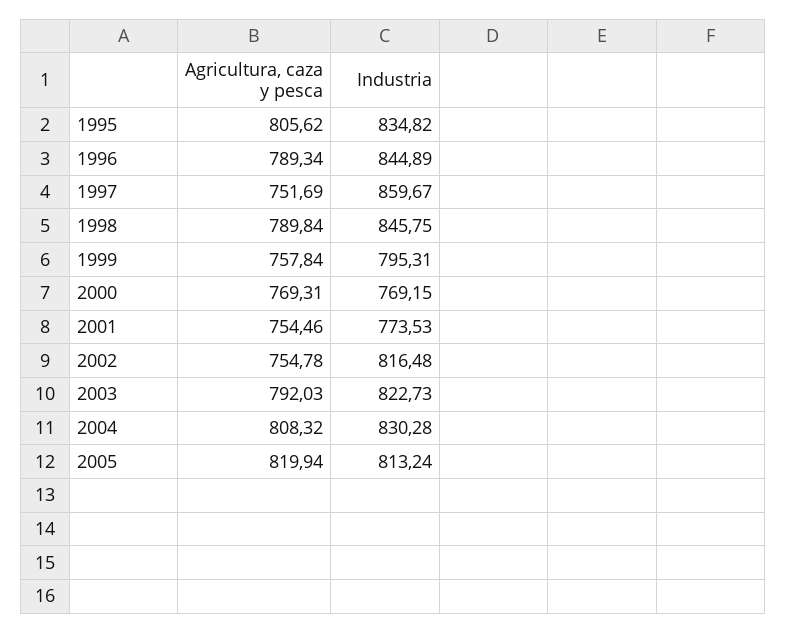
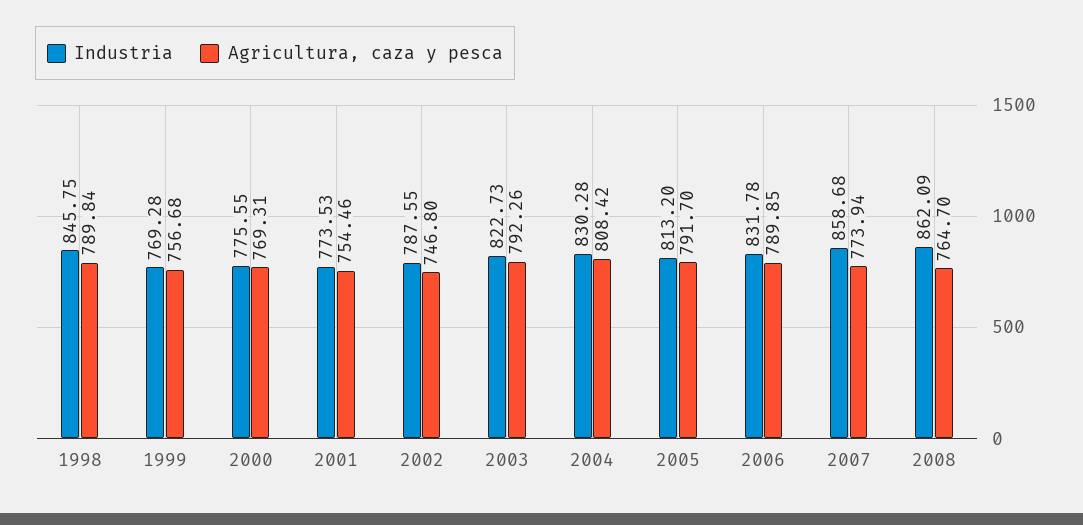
Agricultura, caza y pesca, 1995: 805.62 -> none
Industria, 1995: 834.82 -> none
Agricultura, caza y pesca, 1996: 789.34 -> none
Industria, 1996: 844.89 -> none
Agricultura, caza y pesca, 1997: 751.69 -> none
Industria, 1997: 859.67 -> none
Agricultura, caza y pesca, 1999: 757.84 -> 756.68
Industria, 1999: 795.31 -> 769.28
Industria, 2000: 769.15 -> 775.55
Agricultura, caza y pesca, 2002: 754.78 -> 746.8
Industria, 2002: 816.48 -> 787.55
Agricultura, caza y pesca, 2003: 792.03 -> 792.26
Agricultura, caza y pesca, 2004: 808.32 -> 808.42
Agricultura, caza y pesca, 2005: 819.94 -> 791.7
Industria, 2005: 813.24 -> 813.2
Industria, 2006: none -> 831.78
Agricultura, caza y pesca, 2006: none -> 789.85
Industria, 2007: none -> 858.68
Agricultura, caza y pesca, 2007: none -> 773.94
Industria, 2008: none -> 862.09
Agricultura, caza y pesca, 2008: none -> 764.7

